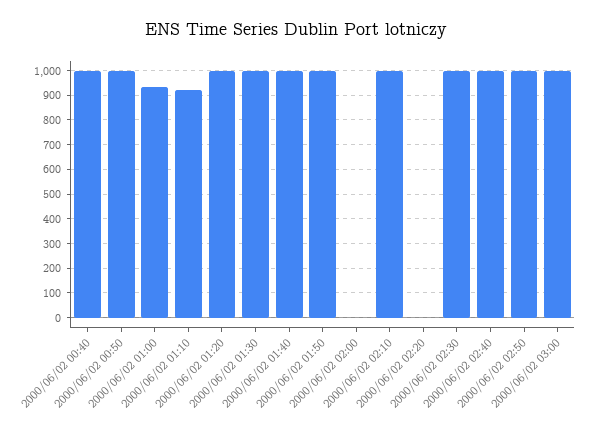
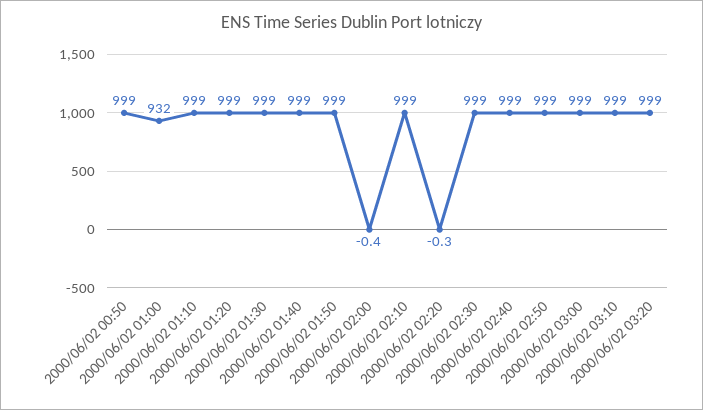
2000/06/02 00:40: 1000 -> none
2000/06/02 01:10: 925 -> 999
2000/06/02 03:10: none -> 999
2000/06/02 03:20: none -> 999

